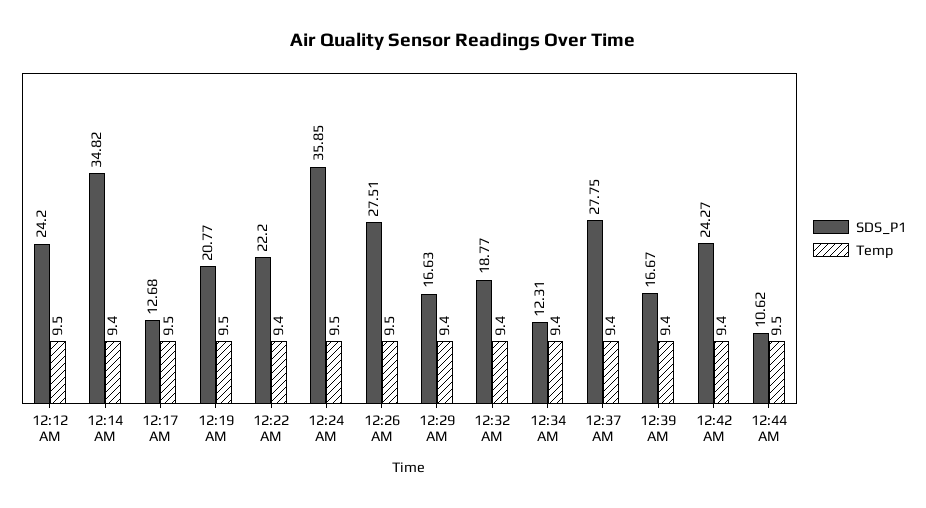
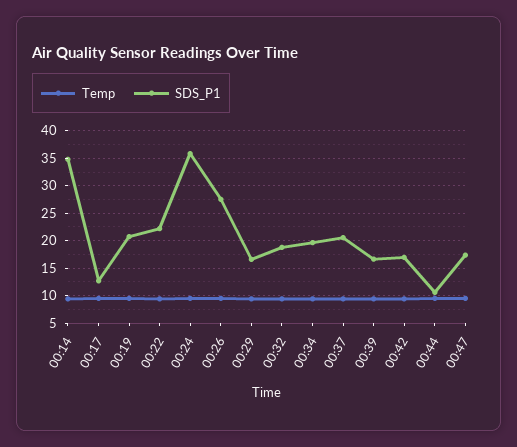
SDS_P1, 12:12 AM: 24.2 -> none
Temp, 12:12 AM: 9.5 -> none
SDS_P1, 12:34 AM: 12.31 -> 20
SDS_P1, 12:37 AM: 27.75 -> 20
SDS_P1, 12:42 AM: 24.27 -> 17.5
Temp, 00:47: none -> 10
SDS_P1, 00:47: none -> 17.5

